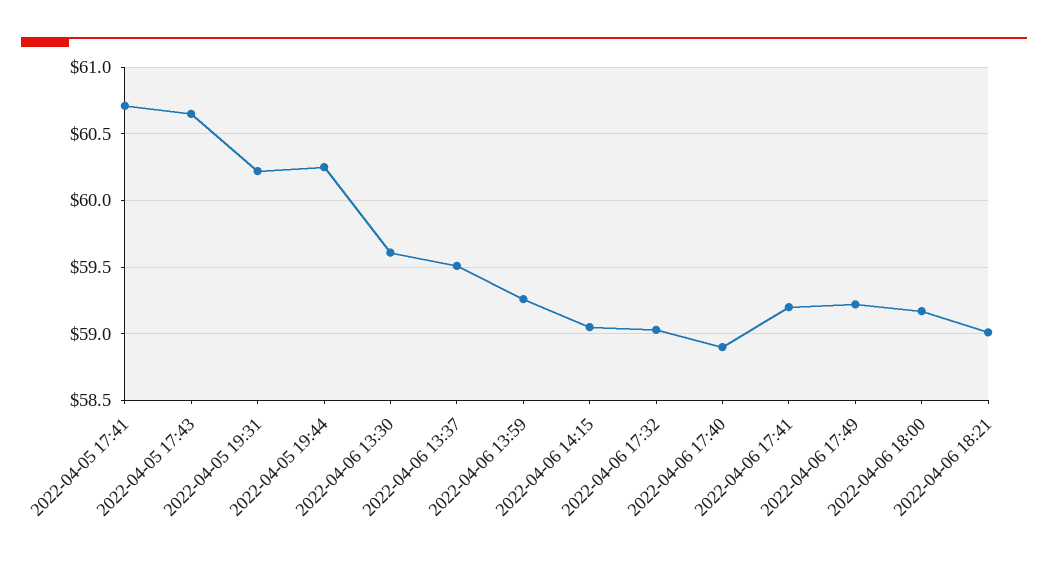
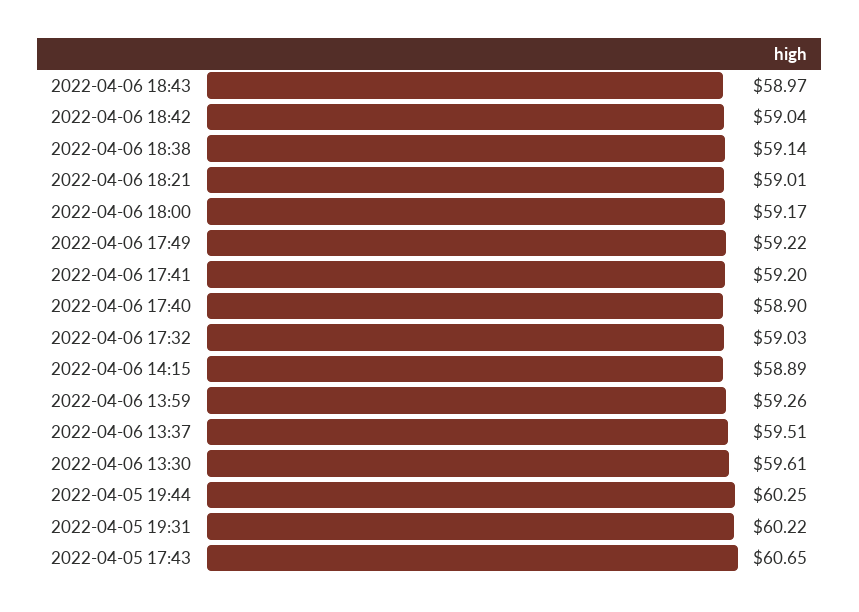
2022-04-05 17:41: 60.7 -> none
2022-04-06 14:15: 59.05 -> 58.89
2022-04-06 18:43: none -> 58.97
2022-04-06 18:42: none -> 59.04
2022-04-06 18:38: none -> 59.14

